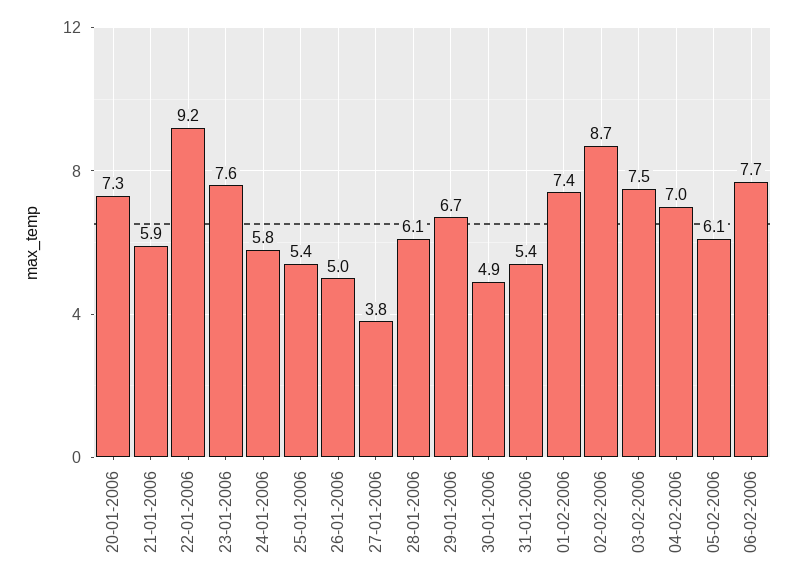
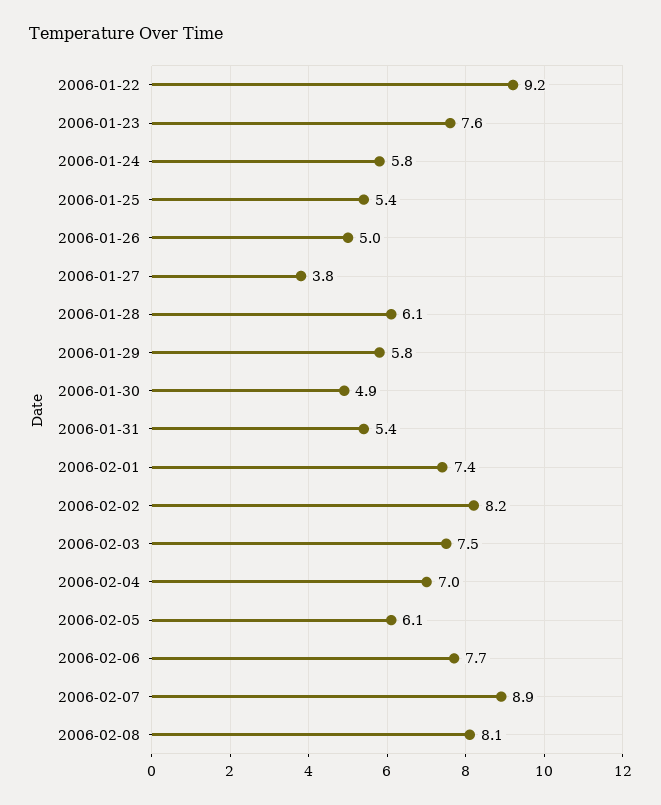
20-01-2006: 7.3 -> none
21-01-2006: 5.9 -> none
29-01-2006: 6.7 -> 5.8
02-02-2006: 8.7 -> 8.2
2006-02-07: none -> 8.9
2006-02-08: none -> 8.1

